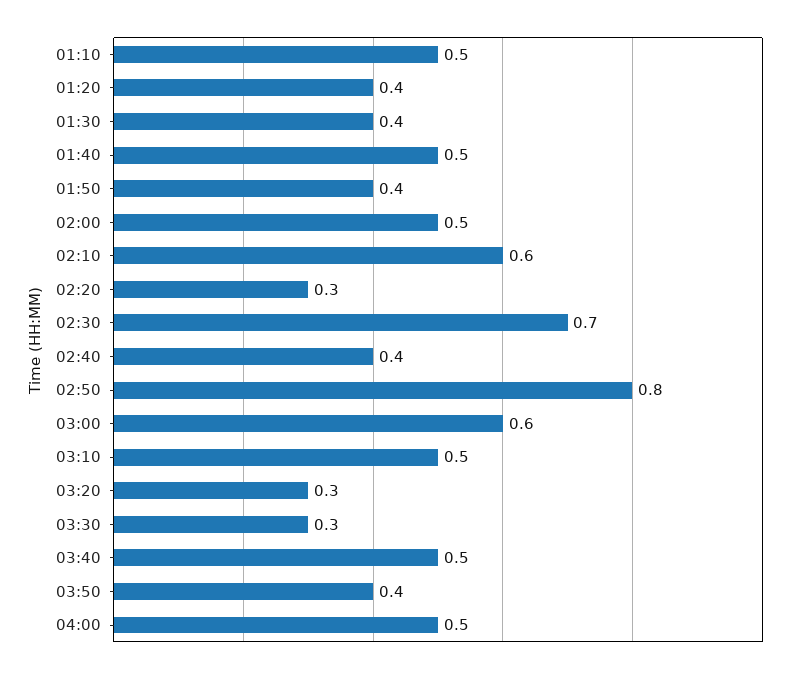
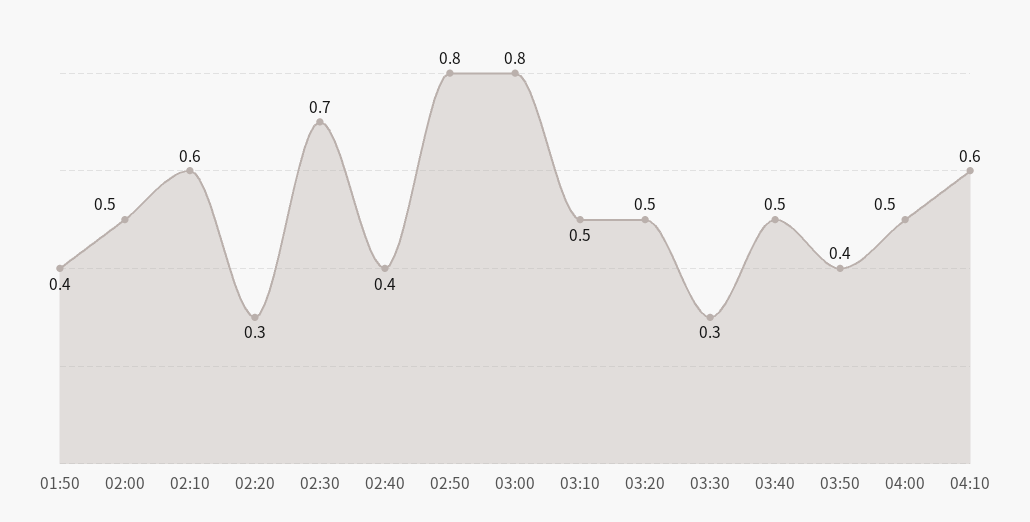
01:10: 0.5 -> none
01:20: 0.4 -> none
01:30: 0.4 -> none
01:40: 0.5 -> none
03:00: 0.6 -> 0.8
03:20: 0.3 -> 0.5
04:10: none -> 0.6

